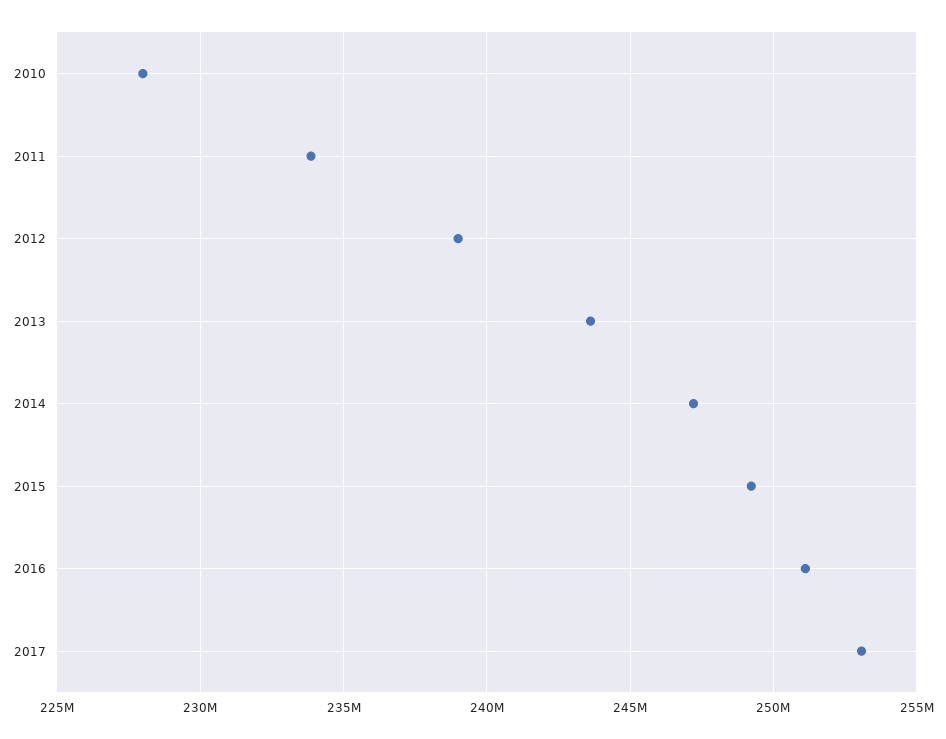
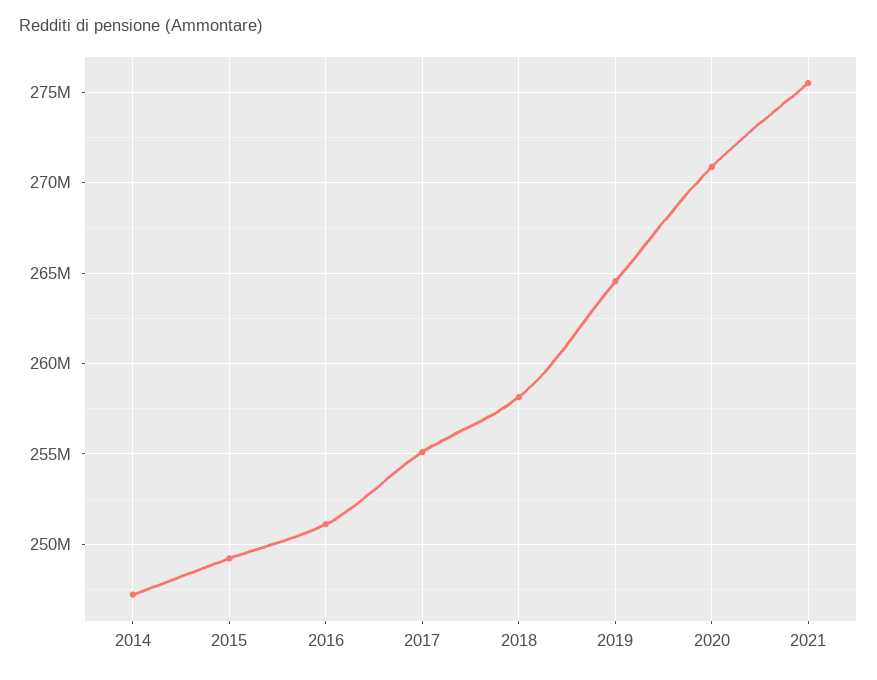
2010: 228000000 -> none
2011: 234000000 -> none
2012: 239000000 -> none
2013: 243500000 -> none
2017: 253000000 -> 255000000
2018: none -> 258000000
2019: none -> 264500000
2020: none -> 271000000
2021: none -> 275500000

